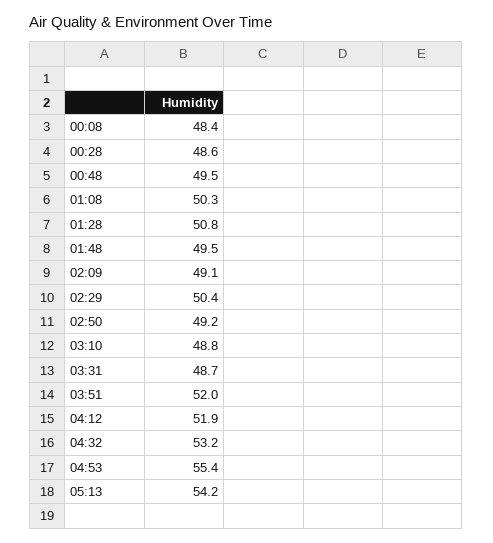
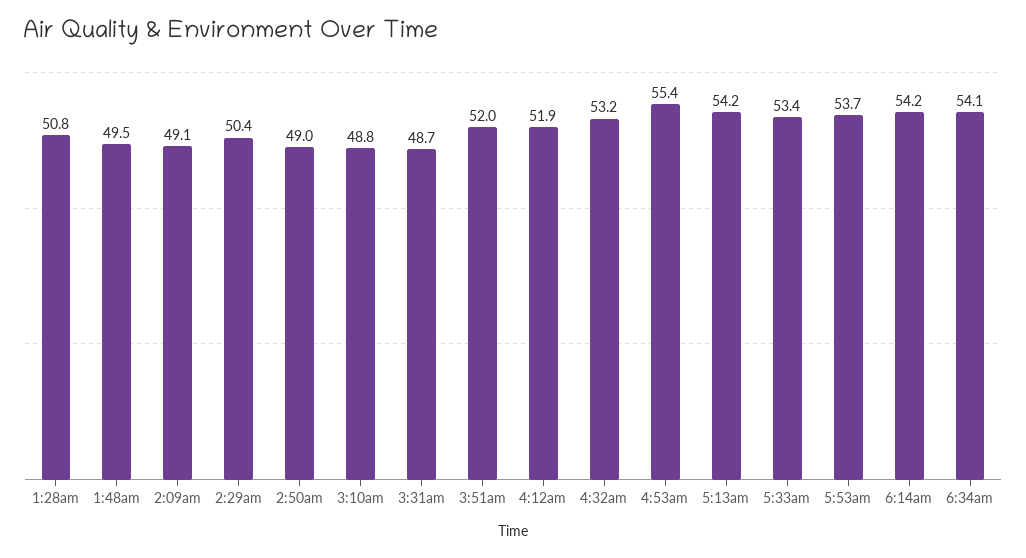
00:08: 48.4 -> none
00:28: 48.6 -> none
00:48: 49.5 -> none
01:08: 50.3 -> none
02:50: 49.2 -> 49
5:33am: none -> 53.4
5:53am: none -> 53.7
6:14am: none -> 54.2
6:34am: none -> 54.1

